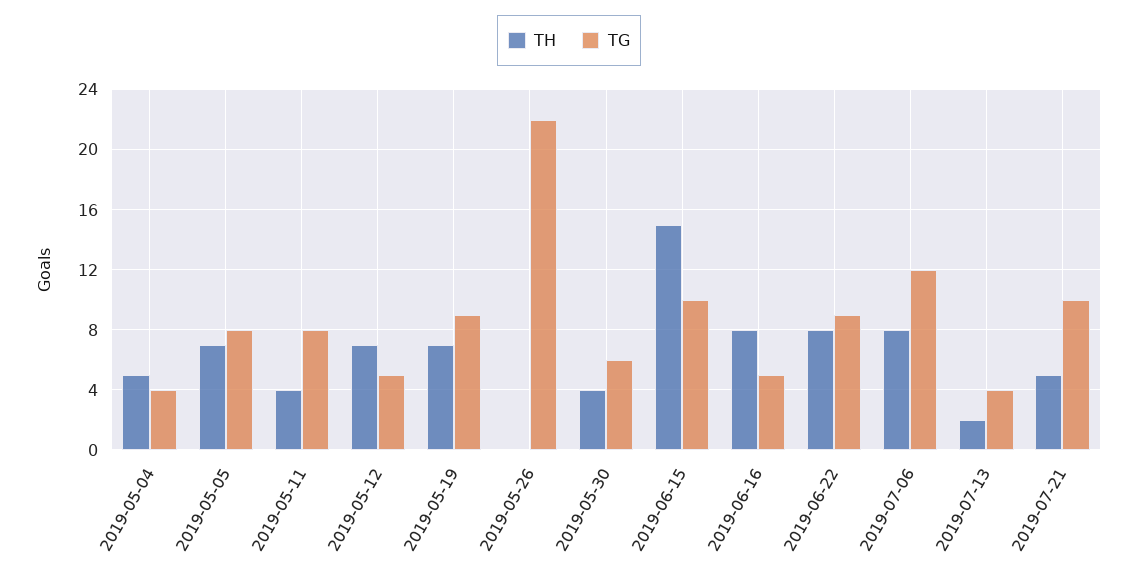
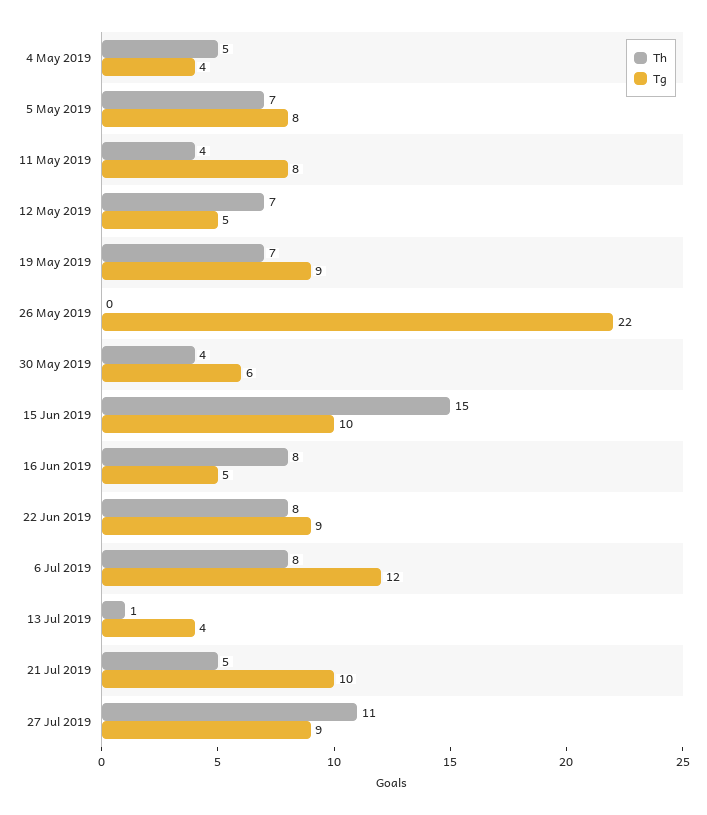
TH, 2019-07-13: 2 -> 1
TH, 27 Jul 2019: none -> 11
TG, 27 Jul 2019: none -> 9

